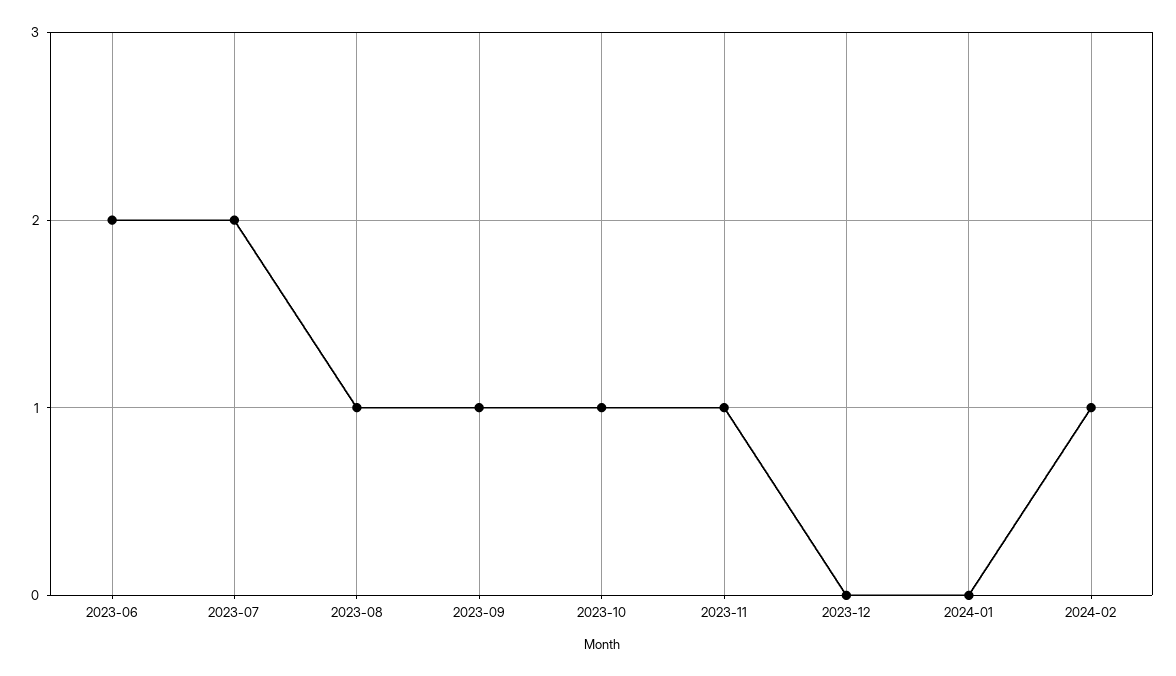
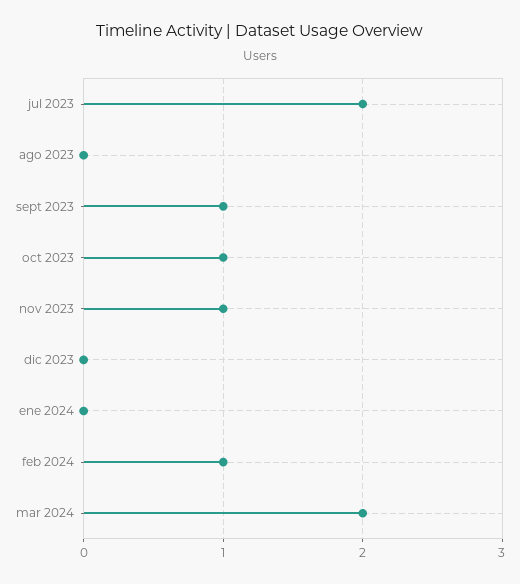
2023-06: 2 -> none
2023-08: 1 -> 0
mar 2024: none -> 2

